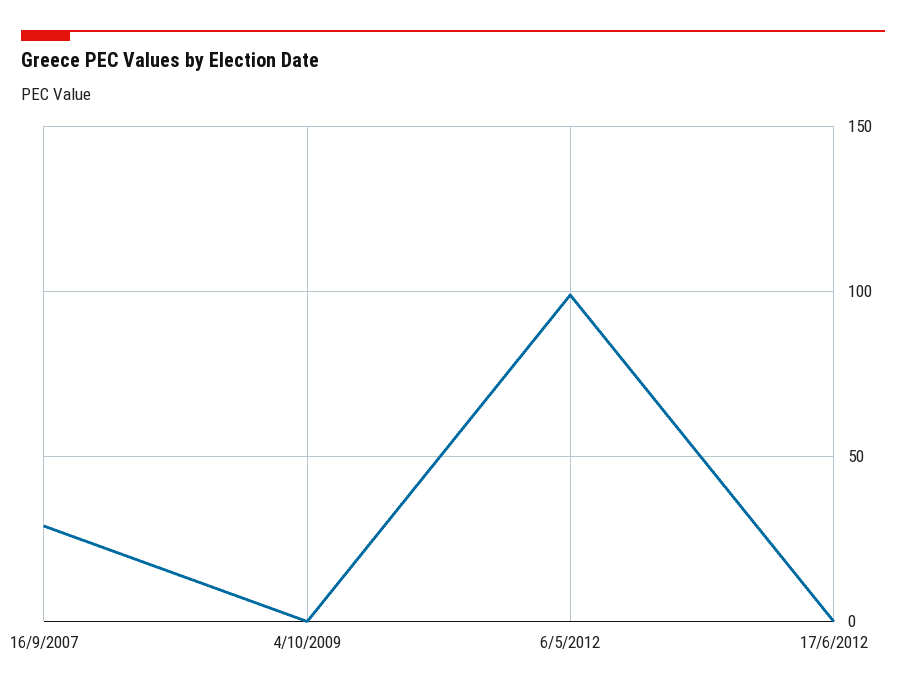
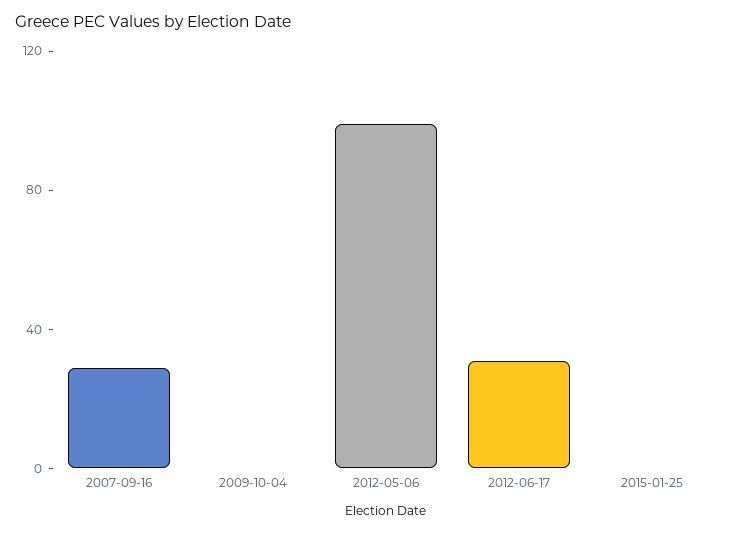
17/6/2012: 0 -> 30
2015-01-25: none -> 0

